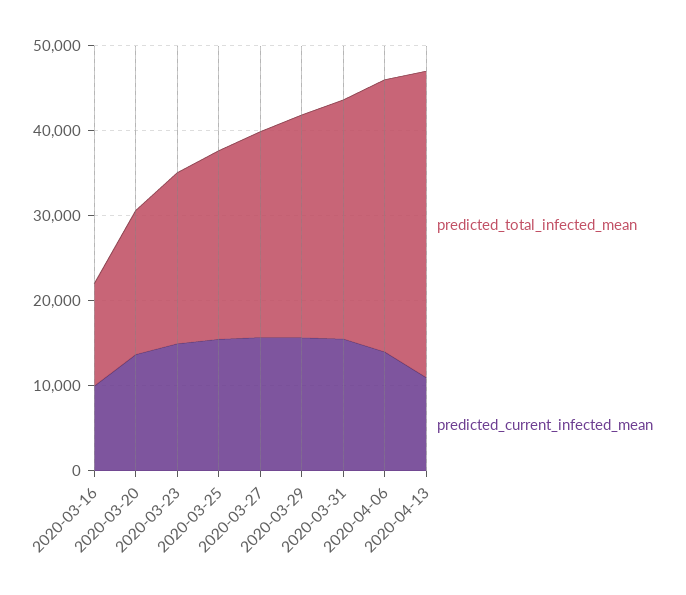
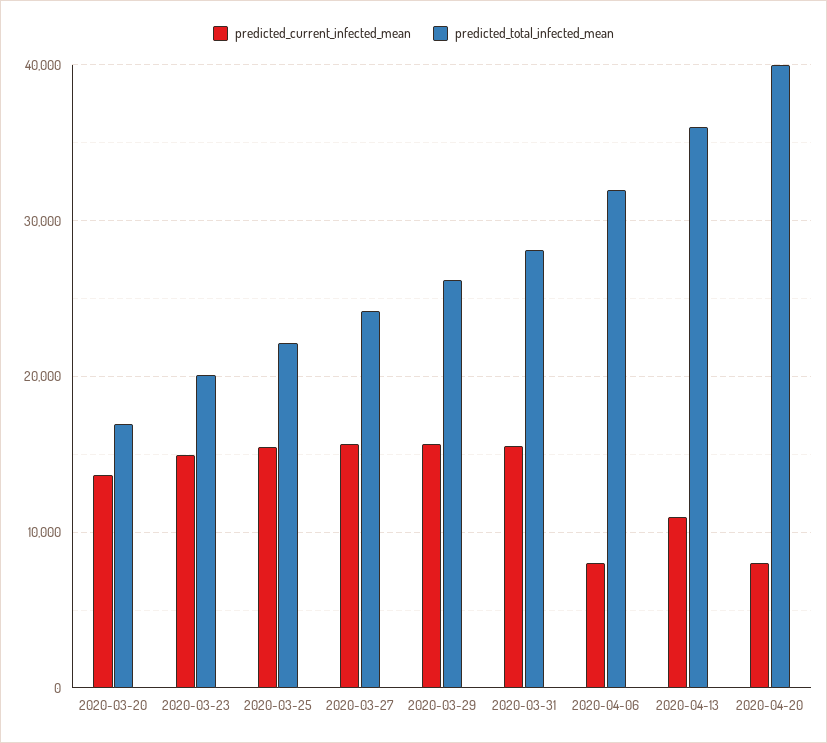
predicted_total_infected_mean, 2020-03-16: 12000 -> none
predicted_current_infected_mean, 2020-03-16: 10000 -> none
predicted_current_infected_mean, 2020-04-06: 14000 -> 8000
predicted_current_infected_mean, 2020-04-20: none -> 8000
predicted_total_infected_mean, 2020-04-20: none -> 40000

